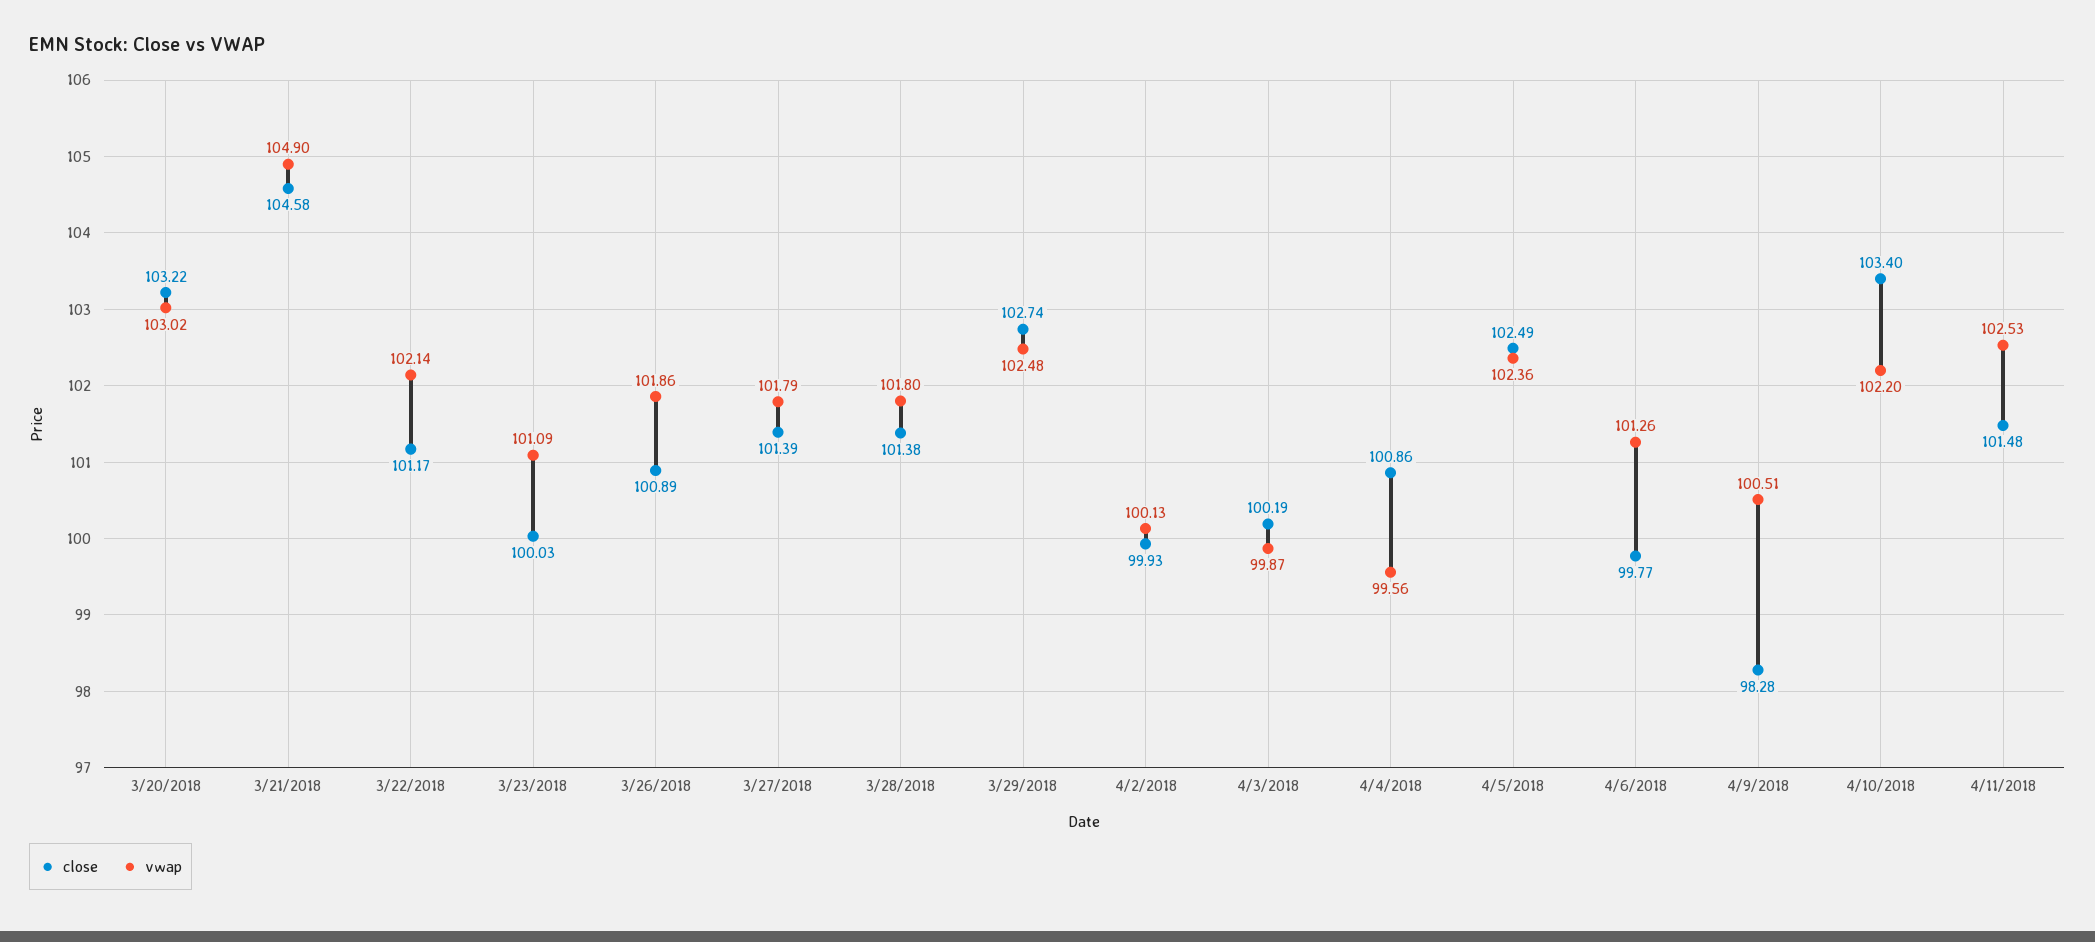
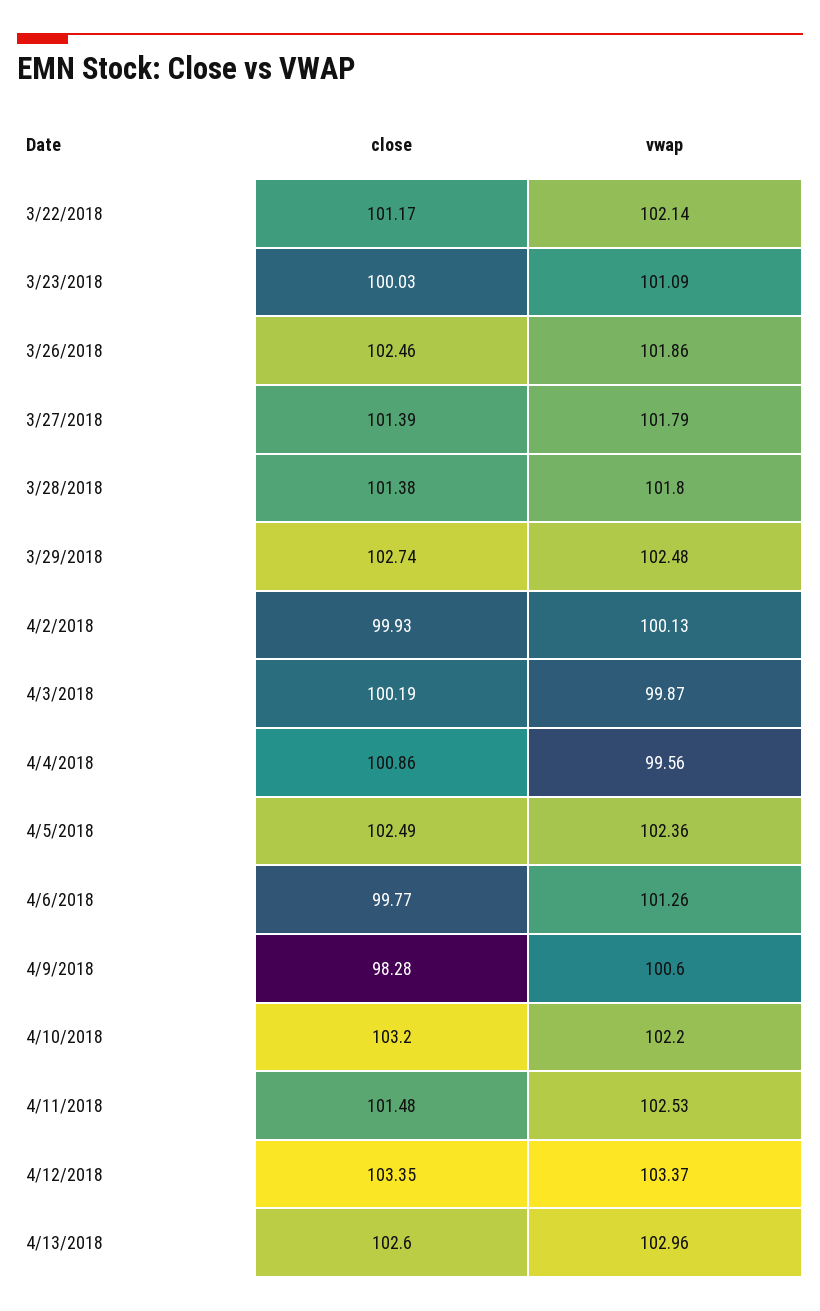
close, 3/20/2018: 103.22 -> none
vwap, 3/20/2018: 103.02 -> none
close, 3/21/2018: 104.58 -> none
vwap, 3/21/2018: 104.9 -> none
close, 3/26/2018: 100.89 -> 102.46
vwap, 4/9/2018: 100.51 -> 100.6
close, 4/10/2018: 103.4 -> 103.2
close, 4/12/2018: none -> 103.35
vwap, 4/12/2018: none -> 103.37
close, 4/13/2018: none -> 102.6
vwap, 4/13/2018: none -> 102.96

